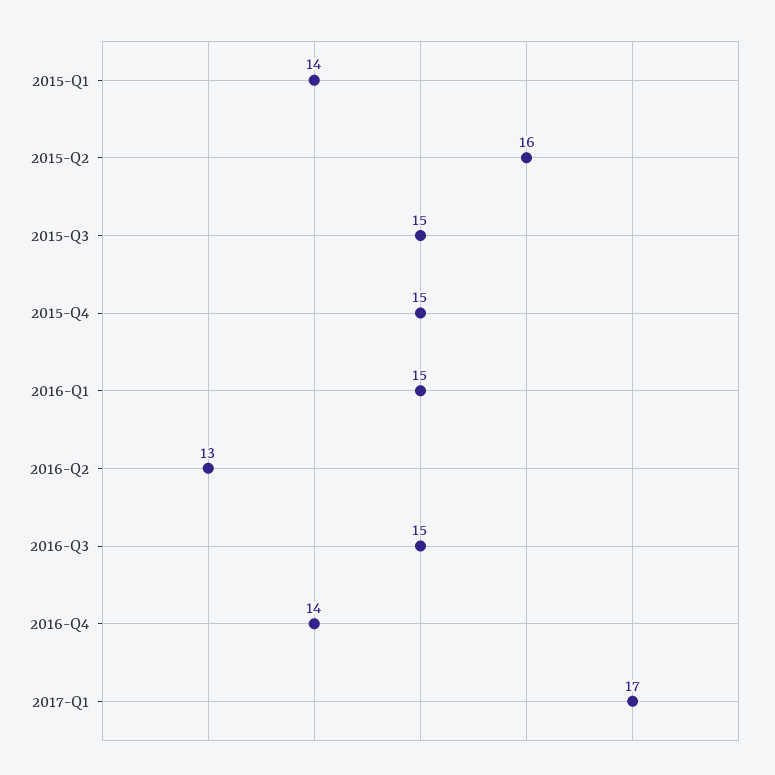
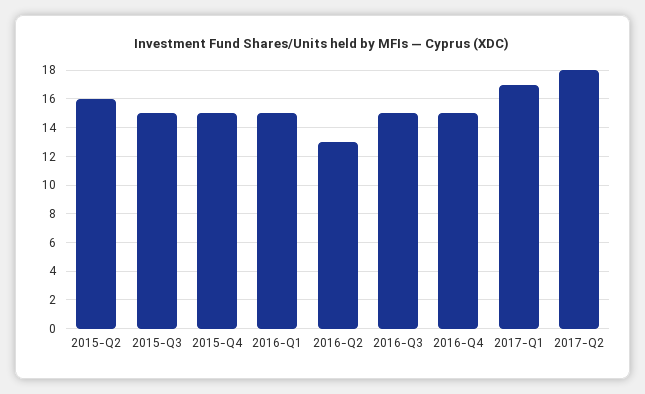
2015-Q1: 14 -> none
2016-Q4: 14 -> 15
2017-Q2: none -> 18

